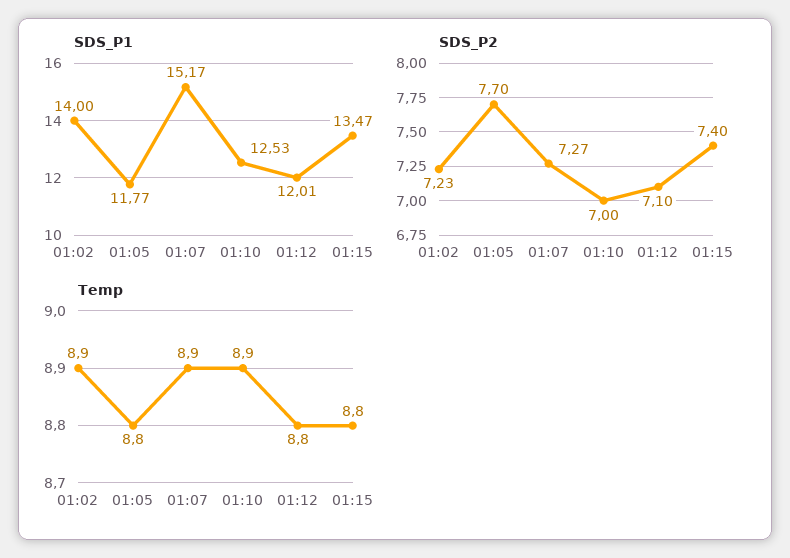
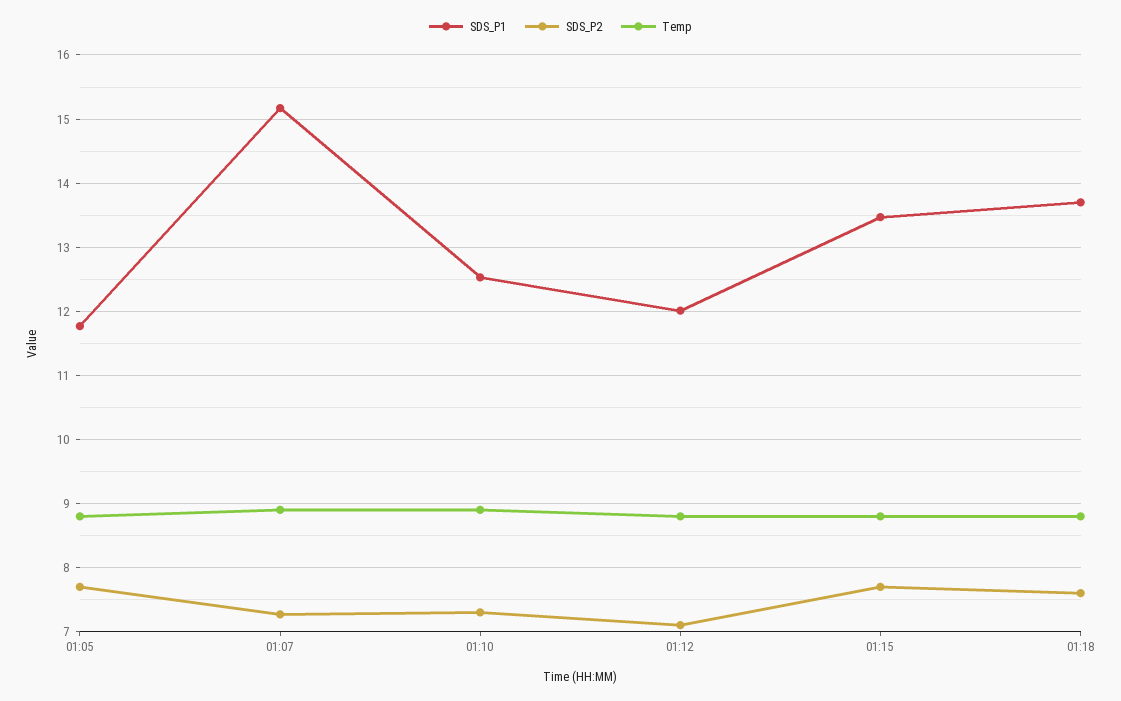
SDS_P1, 01:02: 14 -> none
SDS_P2, 01:02: 7.23 -> none
SDS_P2, 01:10: 7 -> 7.3
SDS_P2, 01:15: 7.4 -> 7.7
Temp, 01:02: 8.9 -> none
SDS_P1, 01:18: none -> 13.7
SDS_P2, 01:18: none -> 7.6
Temp, 01:18: none -> 8.8

